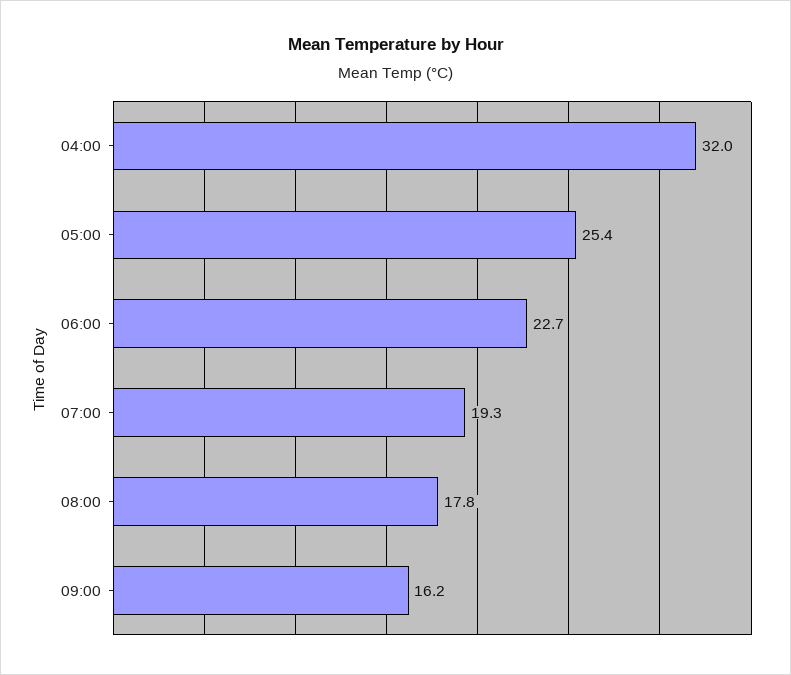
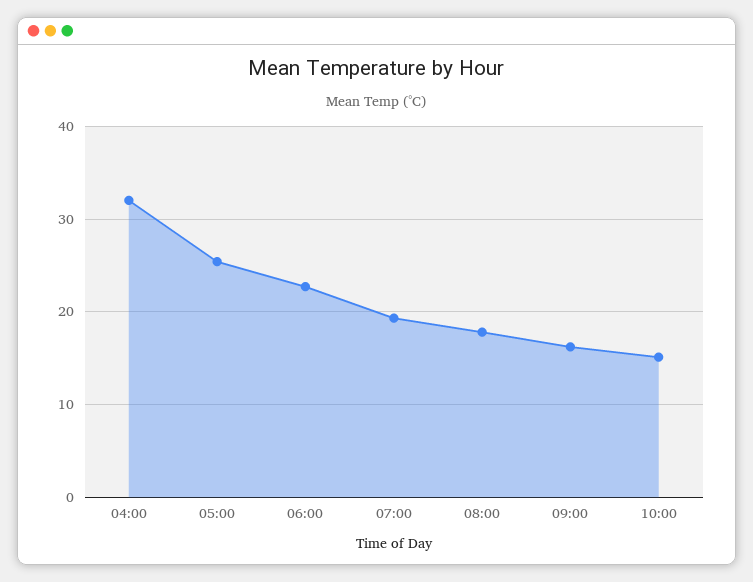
10:00: none -> 15

